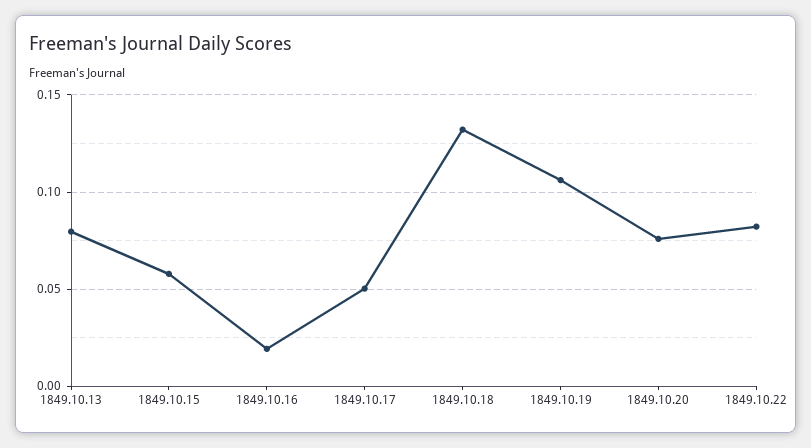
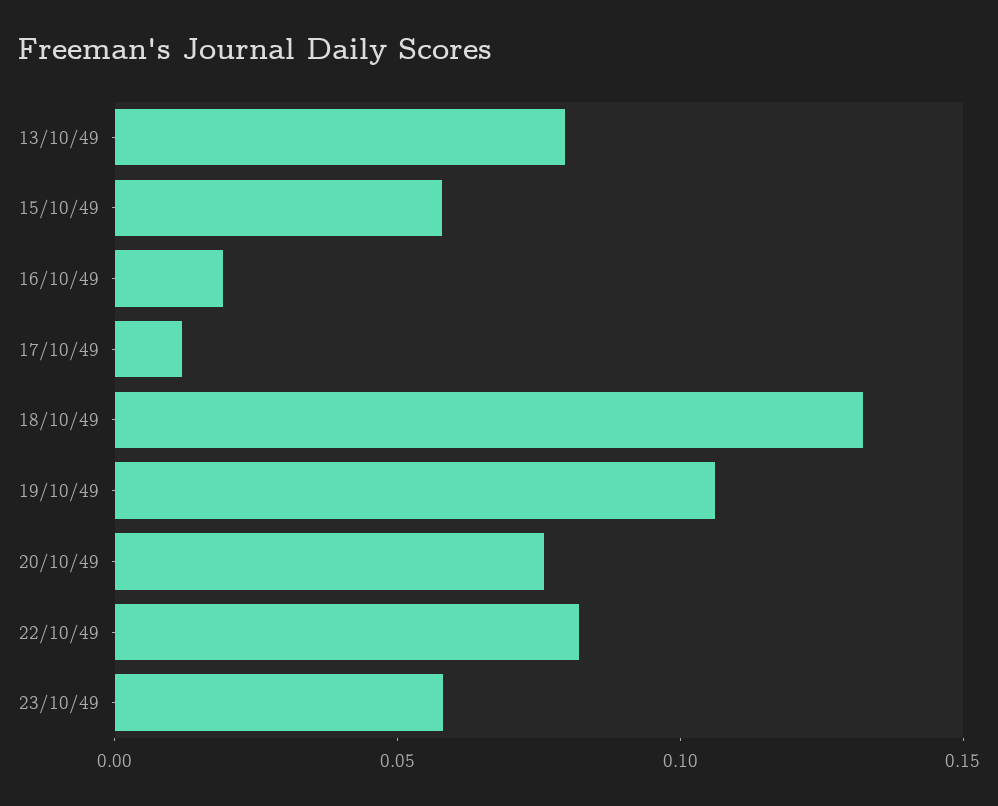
1849.10.17: 0.05 -> 0.01
23/10/49: none -> 0.06

